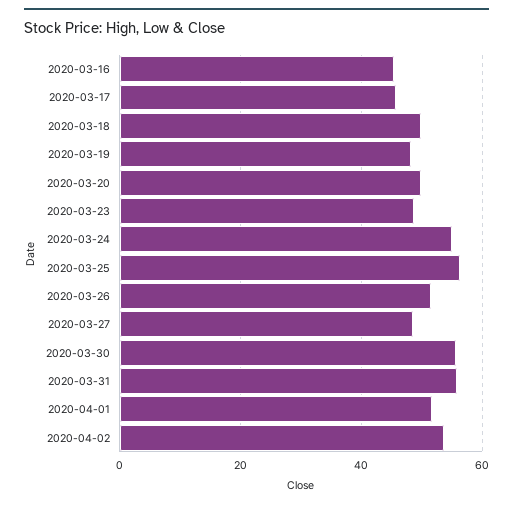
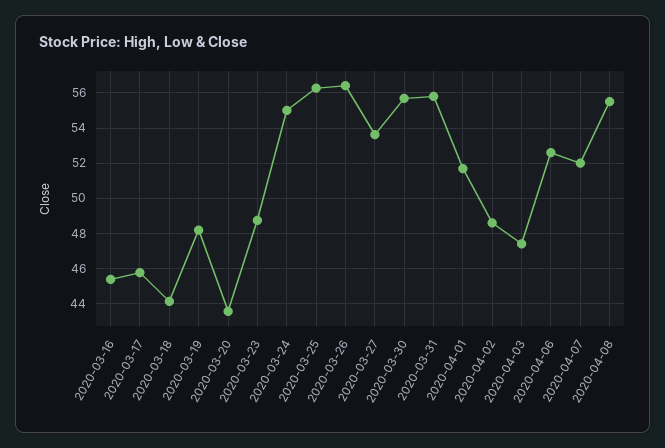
2020-03-18: 50 -> 44
2020-03-20: 50 -> 43.5
2020-03-26: 52 -> 56.5
2020-03-27: 48 -> 53.5
2020-04-02: 54 -> 48.5
2020-04-03: none -> 47.5
2020-04-06: none -> 52.5
2020-04-07: none -> 52
2020-04-08: none -> 55.5

